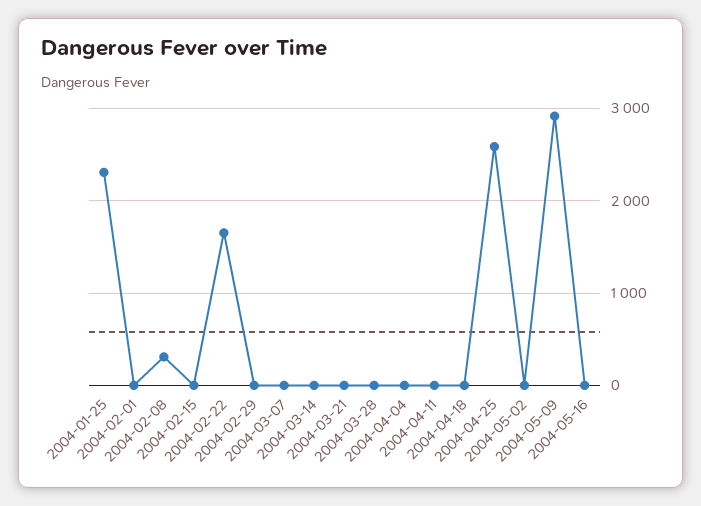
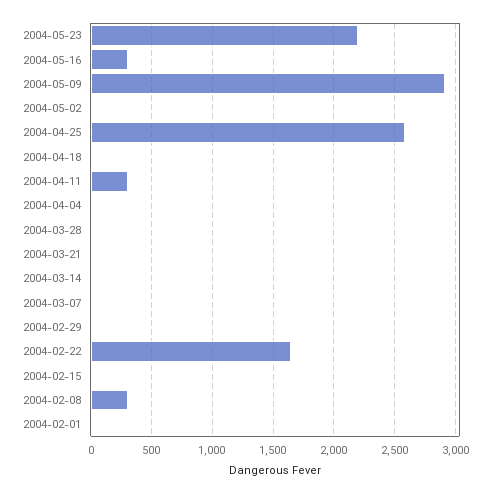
2004-01-25: 2300 -> none
2004-04-11: 0 -> 300
2004-05-16: 0 -> 300
2004-05-23: none -> 2200

